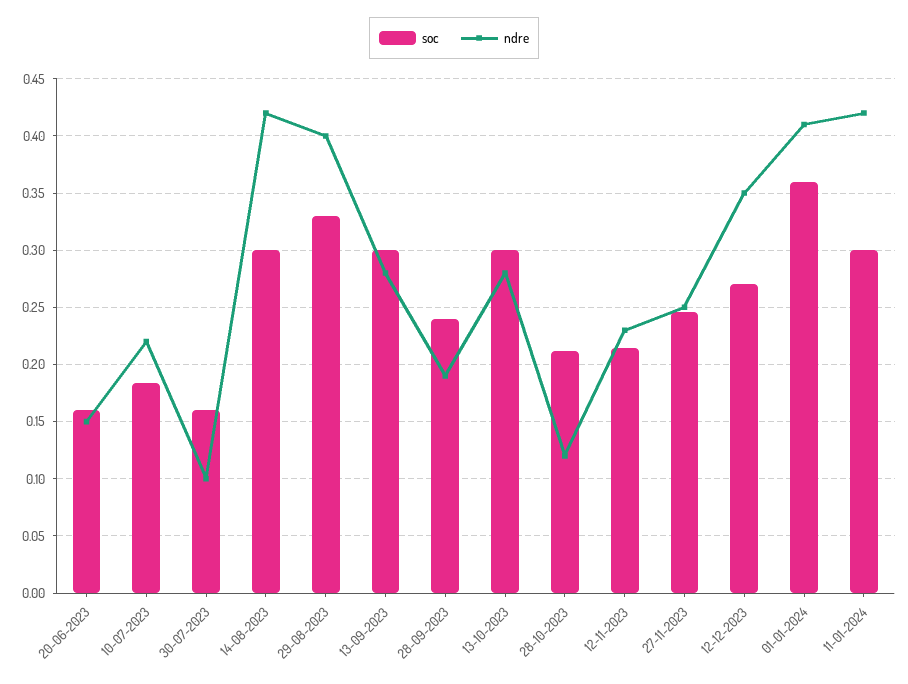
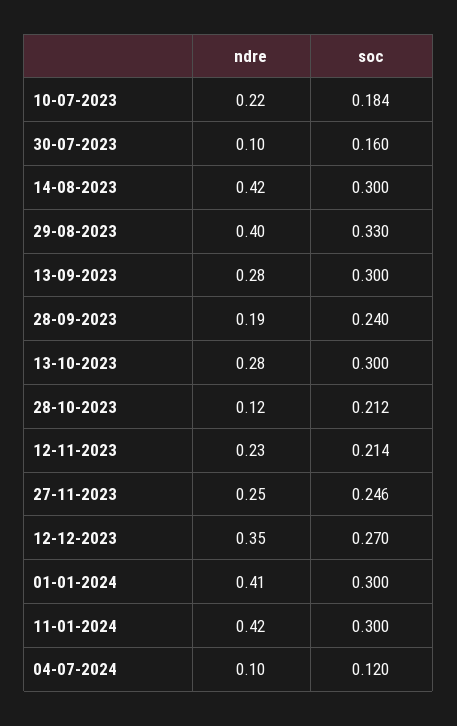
soc, 20-06-2023: 0.16 -> none
ndre, 20-06-2023: 0.15 -> none
soc, 01-01-2024: 0.36 -> 0.3
ndre, 04-07-2024: none -> 0.1
soc, 04-07-2024: none -> 0.12

